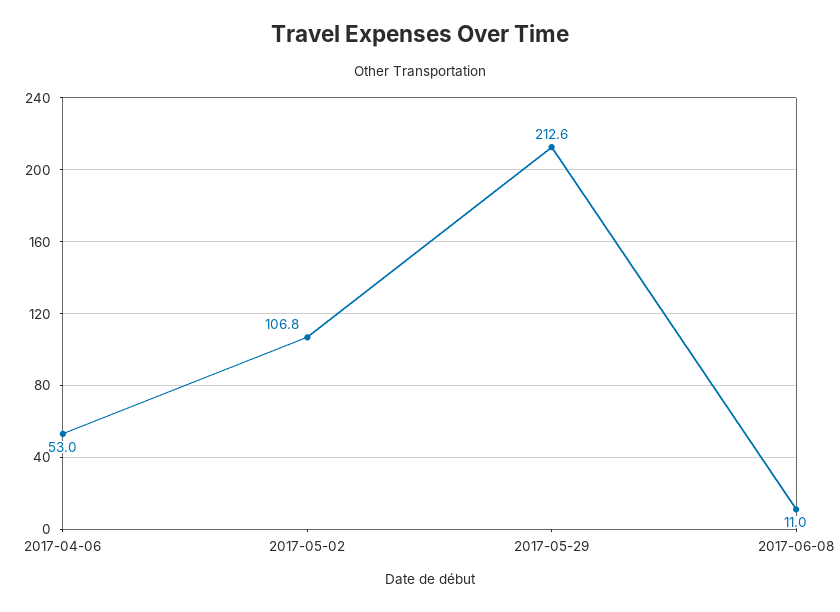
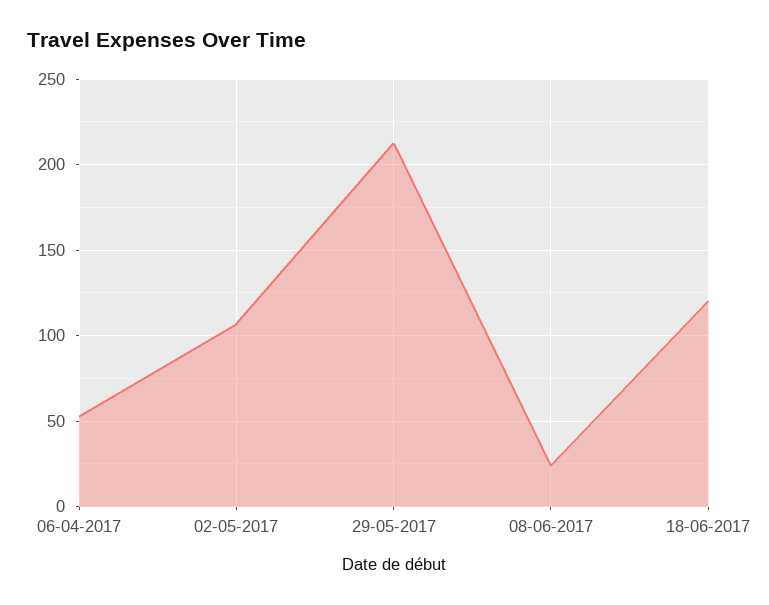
2017-06-08: 11 -> 25
18-06-2017: none -> 120

